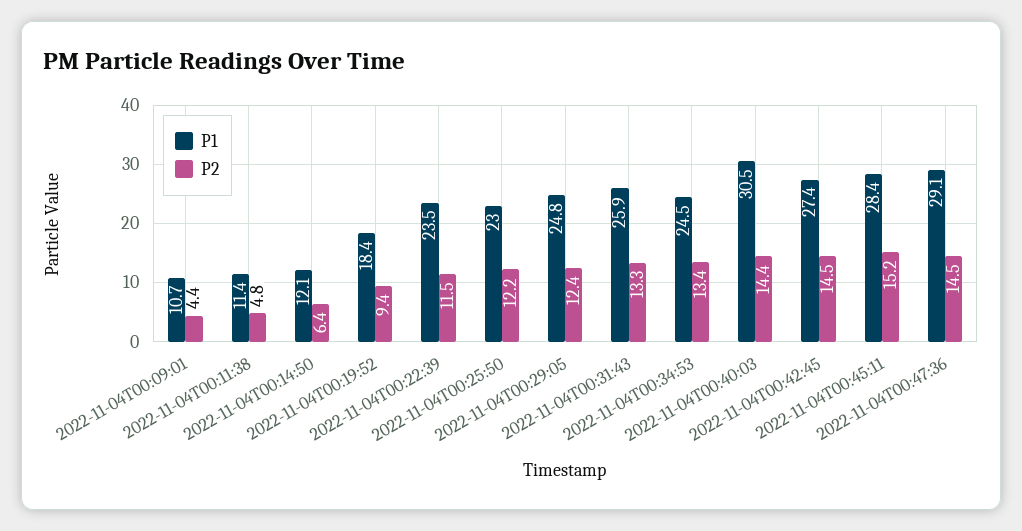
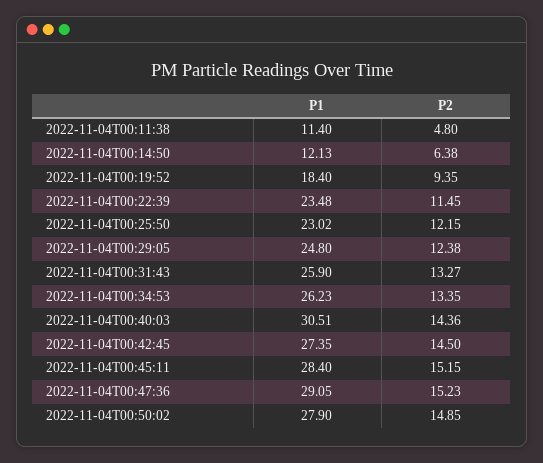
P1, 2022-11-04T00:09:01: 10.7 -> none
P2, 2022-11-04T00:09:01: 4.4 -> none
P1, 2022-11-04T00:34:53: 24.5 -> 26.23
P2, 2022-11-04T00:47:36: 14.5 -> 15.23
P1, 2022-11-04T00:50:02: none -> 27.9
P2, 2022-11-04T00:50:02: none -> 14.85

